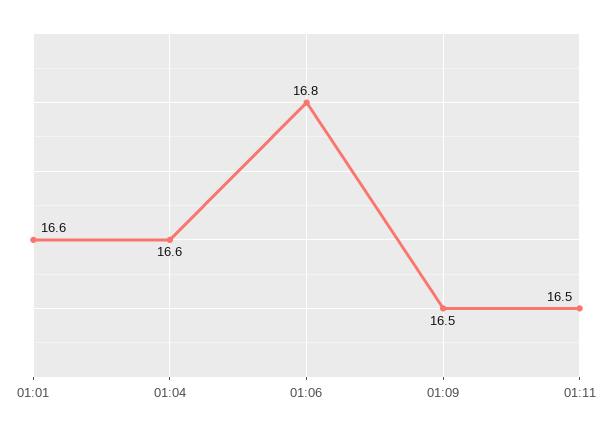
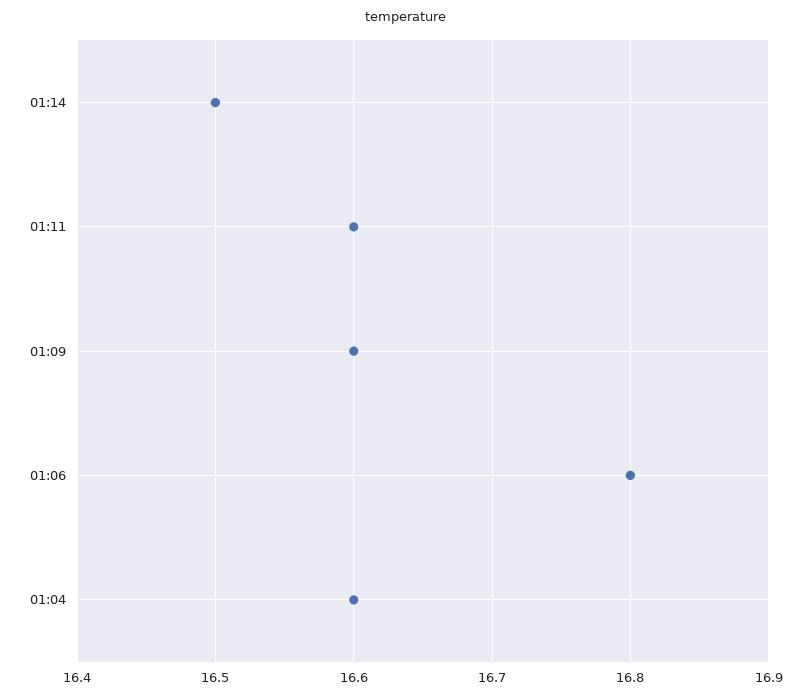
01:01: 16.6 -> none
01:09: 16.5 -> 16.6
01:11: 16.5 -> 16.6
01:14: none -> 16.5

